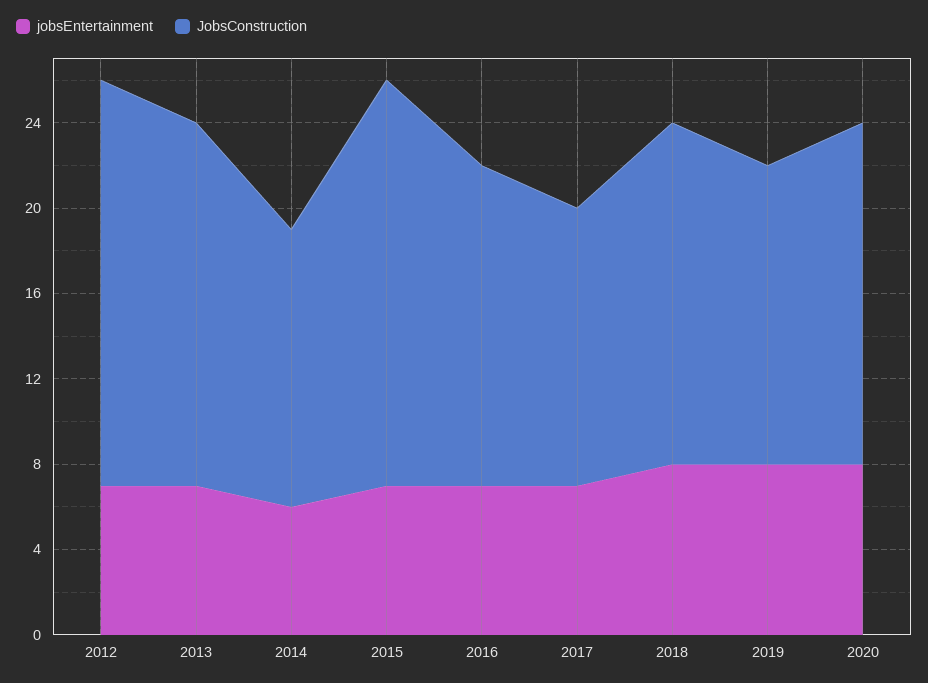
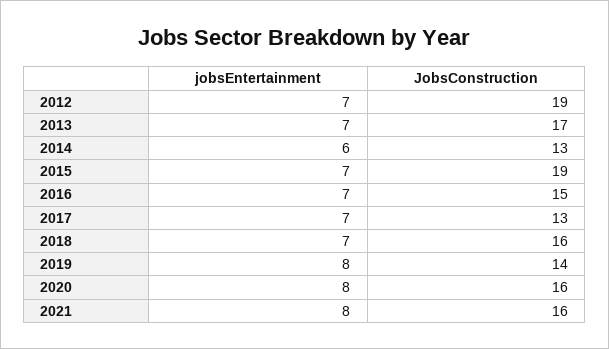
jobsEntertainment, 2018: 8 -> 7
jobsEntertainment, 2021: none -> 8
JobsConstruction, 2021: none -> 16

